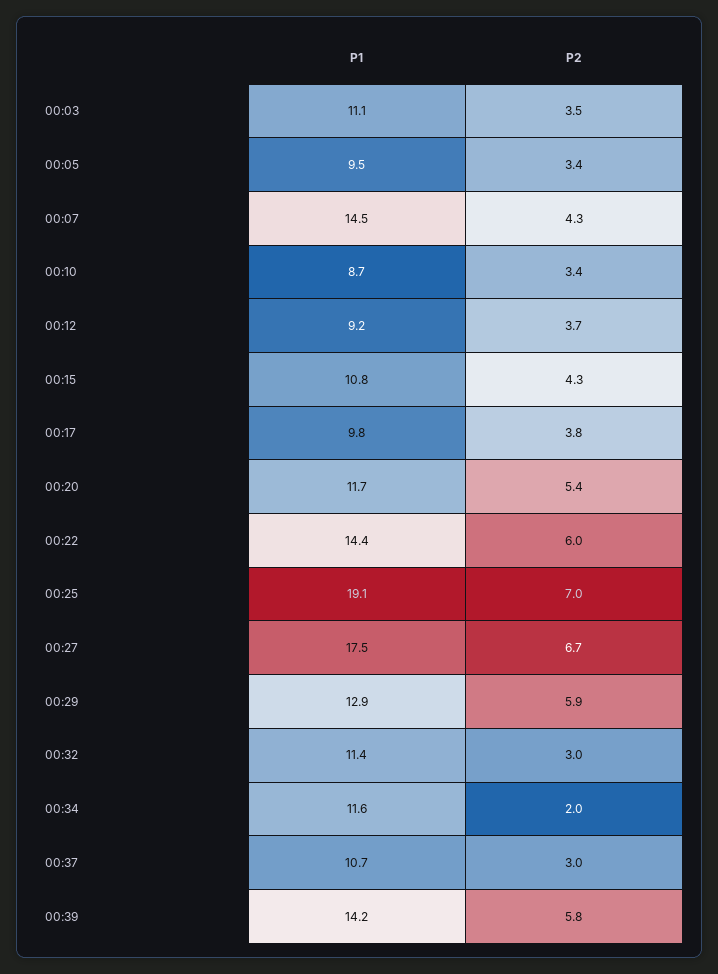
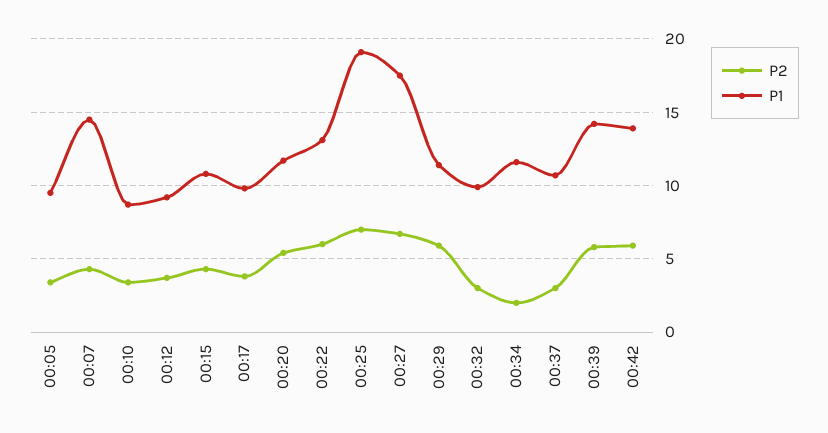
P1, 00:03: 11.1 -> none
P2, 00:03: 3.5 -> none
P1, 00:22: 14.4 -> 13
P1, 00:29: 12.9 -> 11.5
P1, 00:32: 11.4 -> 10
P2, 00:42: none -> 6
P1, 00:42: none -> 14

